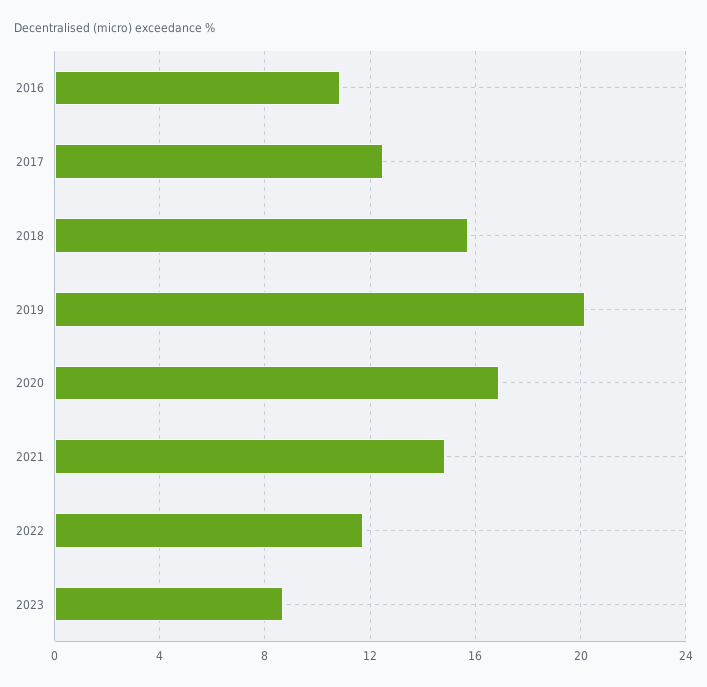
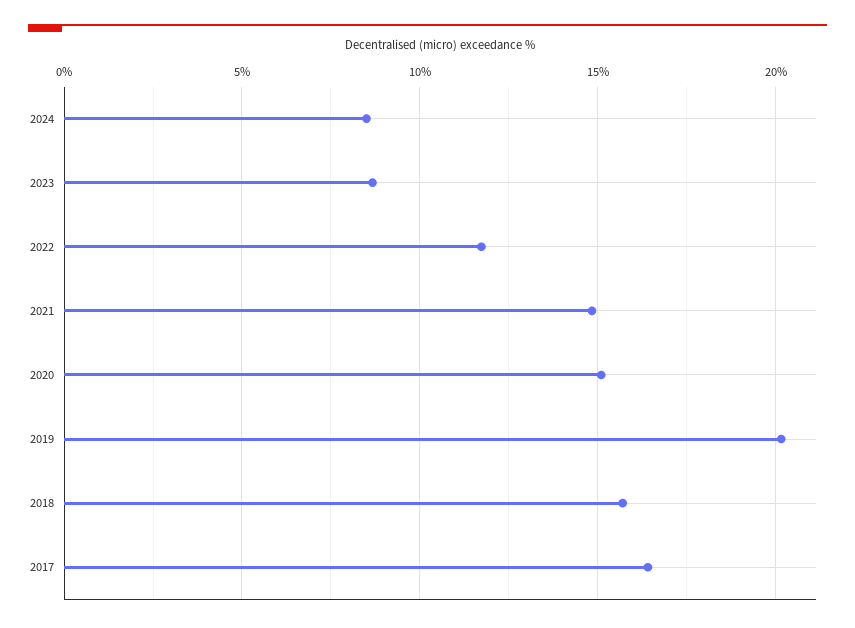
2016: 11 -> none
2017: 12.5 -> 16.5
2020: 17 -> 15
2024: none -> 8.5

